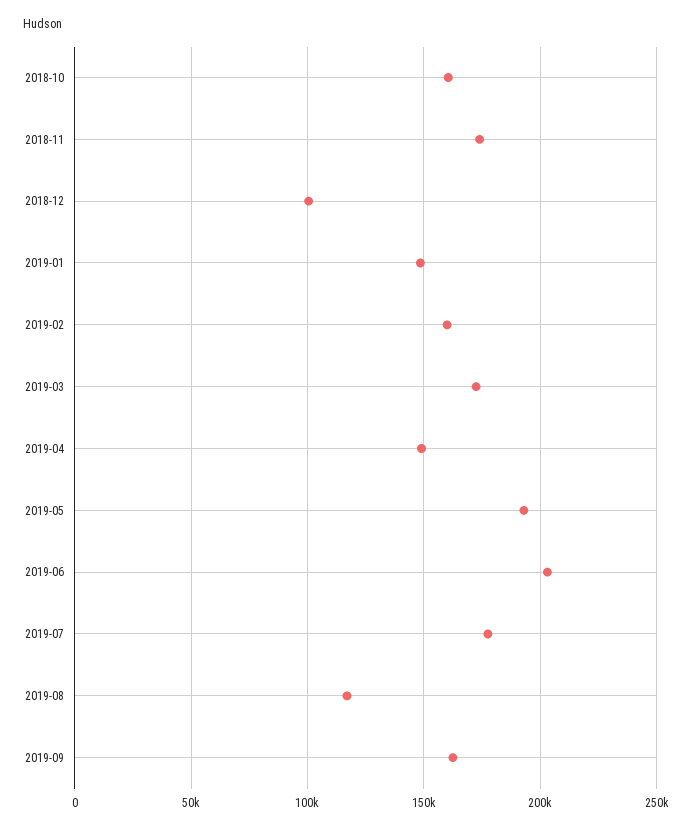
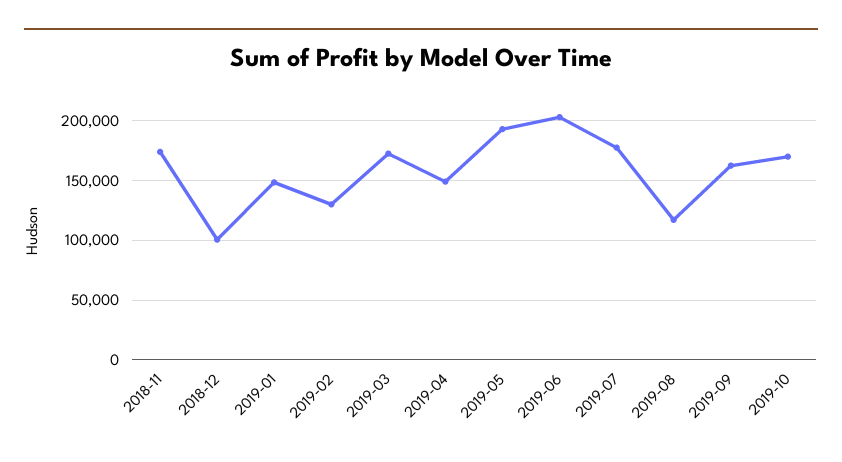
2018-10: 160000 -> none
2019-02: 160000 -> 130000
2019-10: none -> 170000

